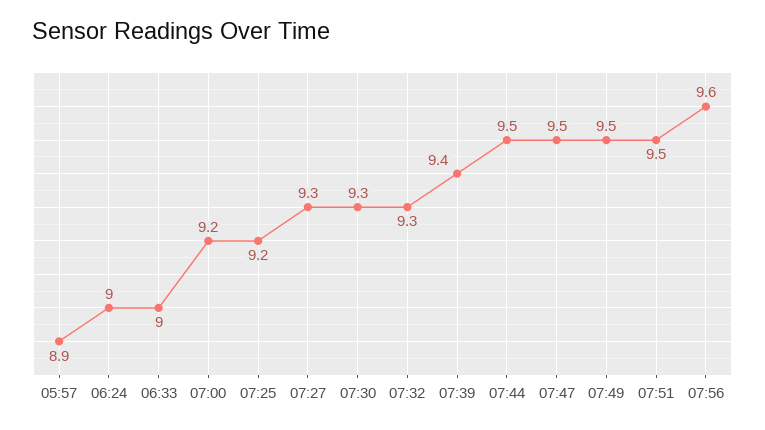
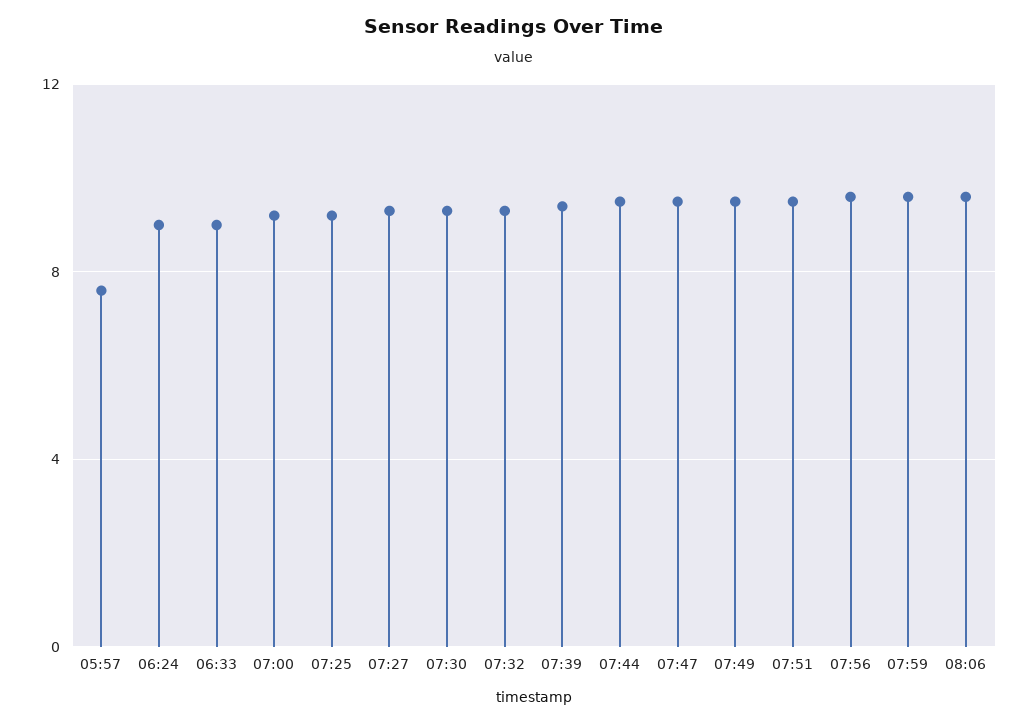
05:57: 8.9 -> 7.5
07:59: none -> 9.5
08:06: none -> 9.5

